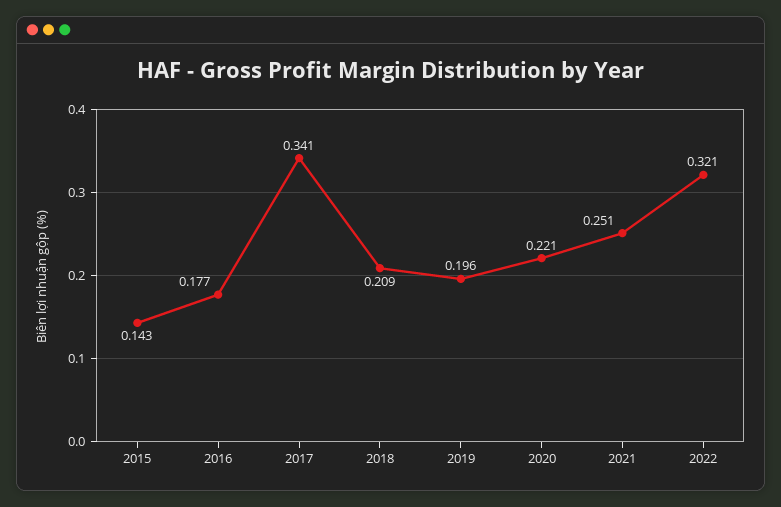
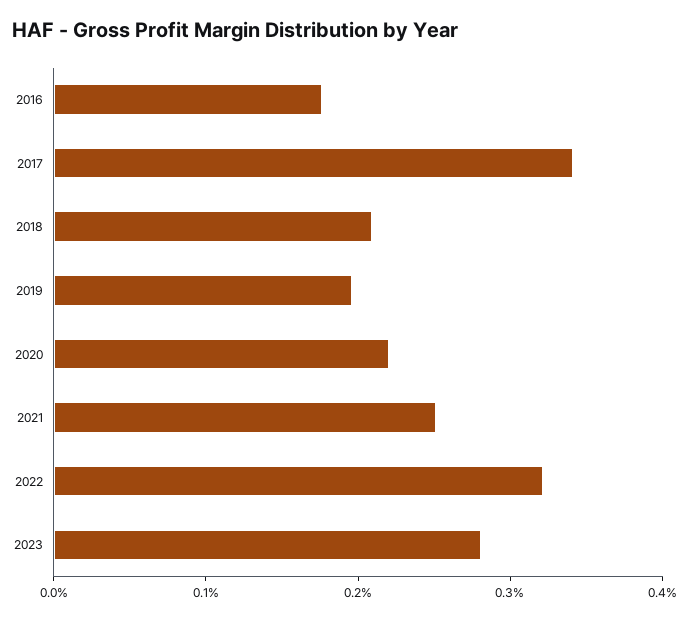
2015: 0.143 -> none
2023: none -> 0.28

